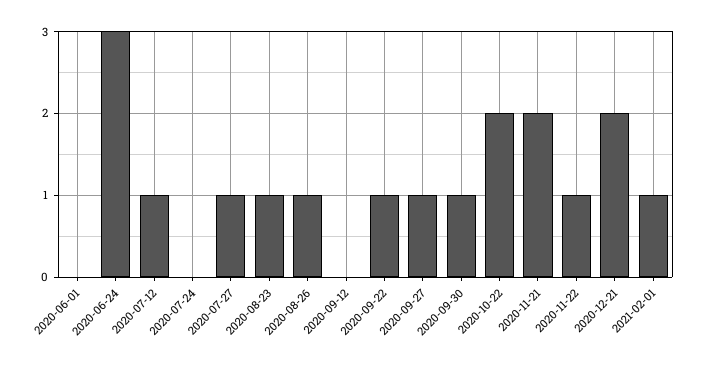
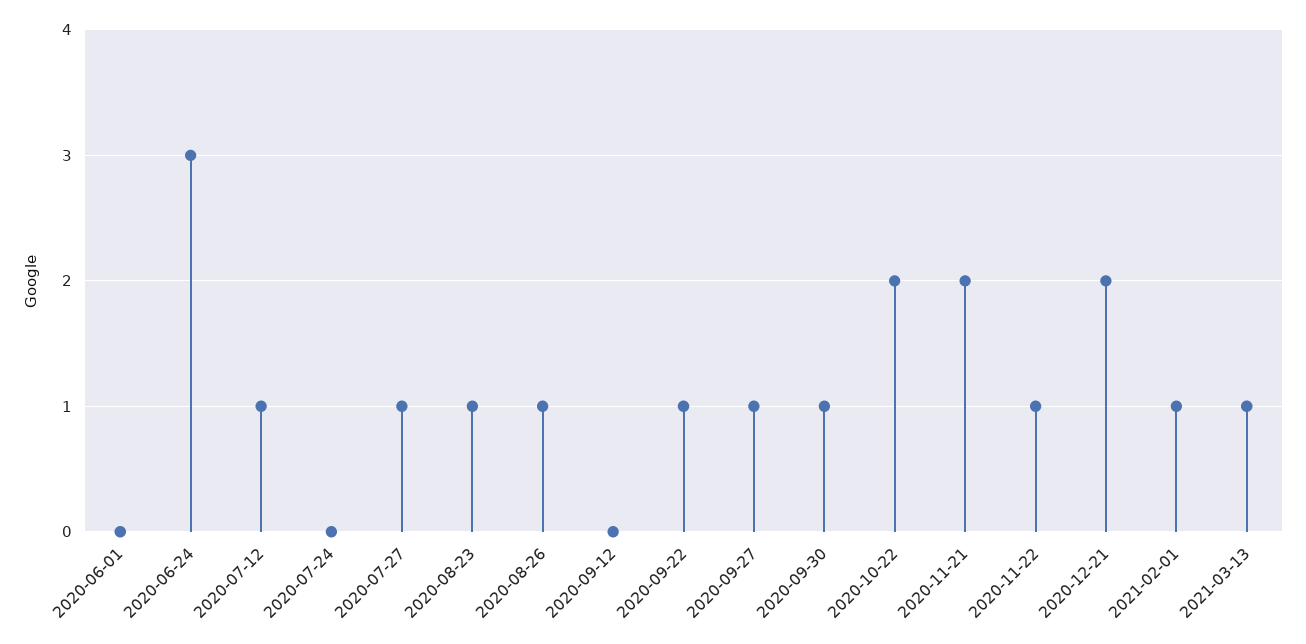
2021-03-13: none -> 1

